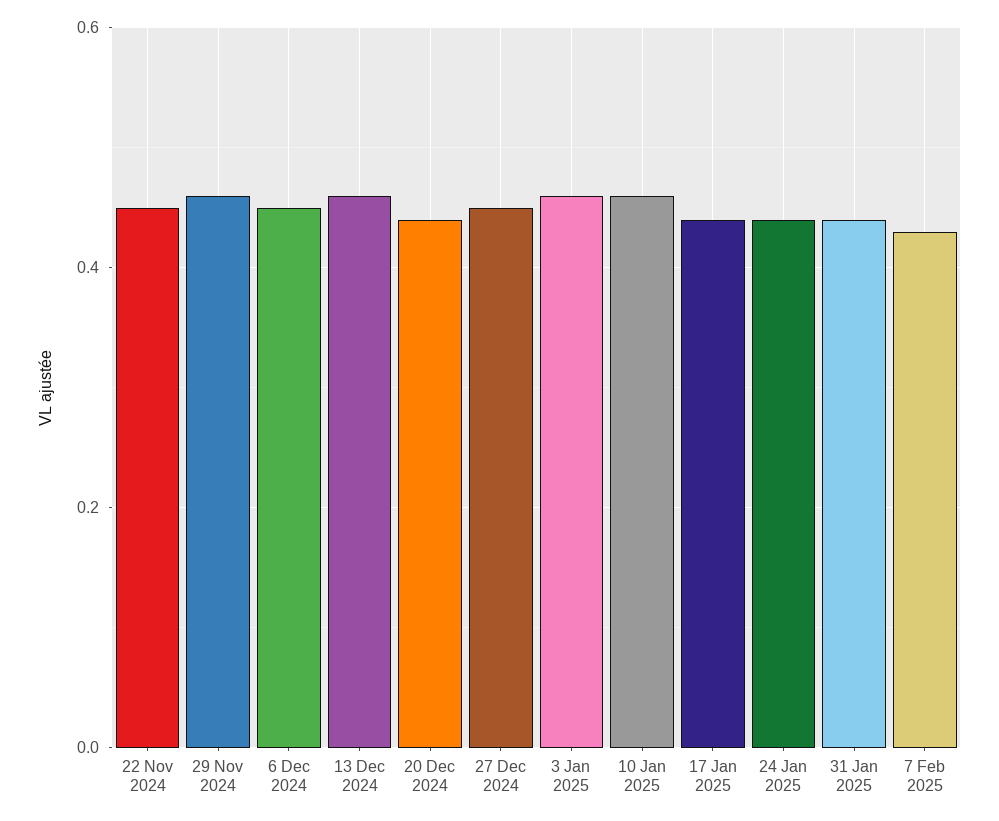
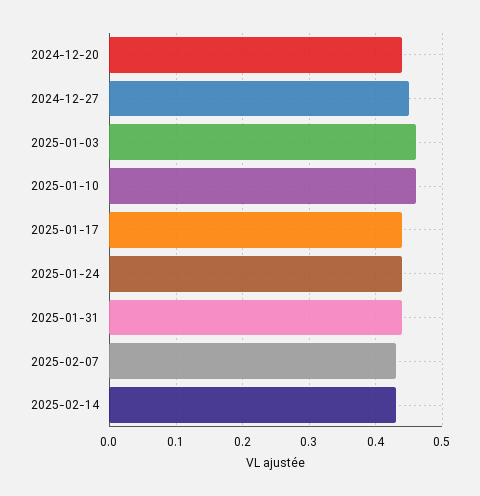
22 Nov 2024: 0.45 -> none
29 Nov 2024: 0.45 -> none
6 Dec 2024: 0.45 -> none
13 Dec 2024: 0.45 -> none
2025-02-14: none -> 0.43

